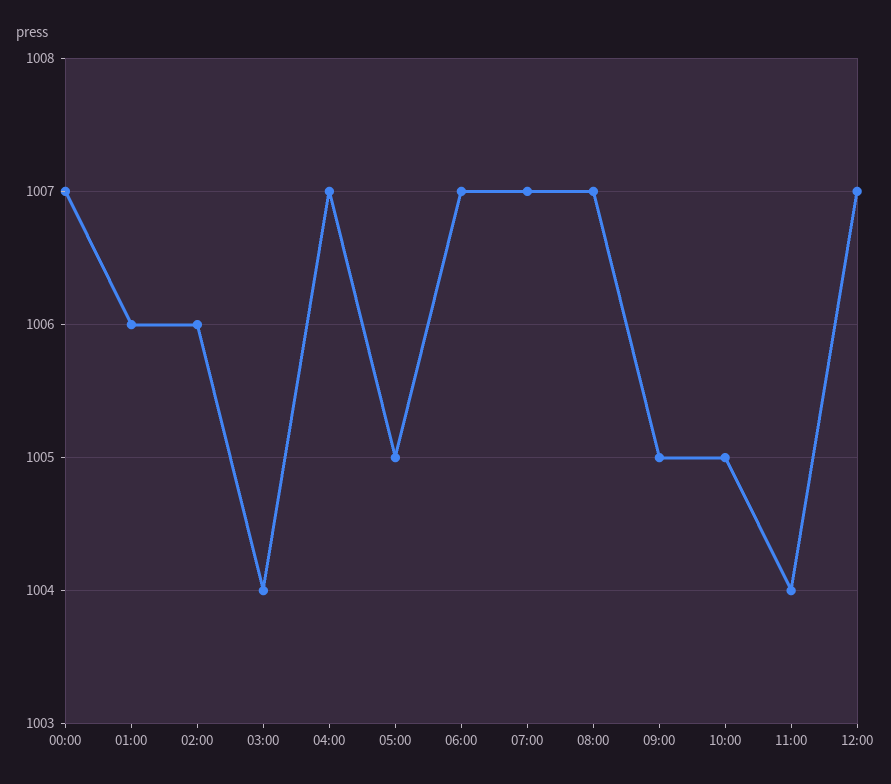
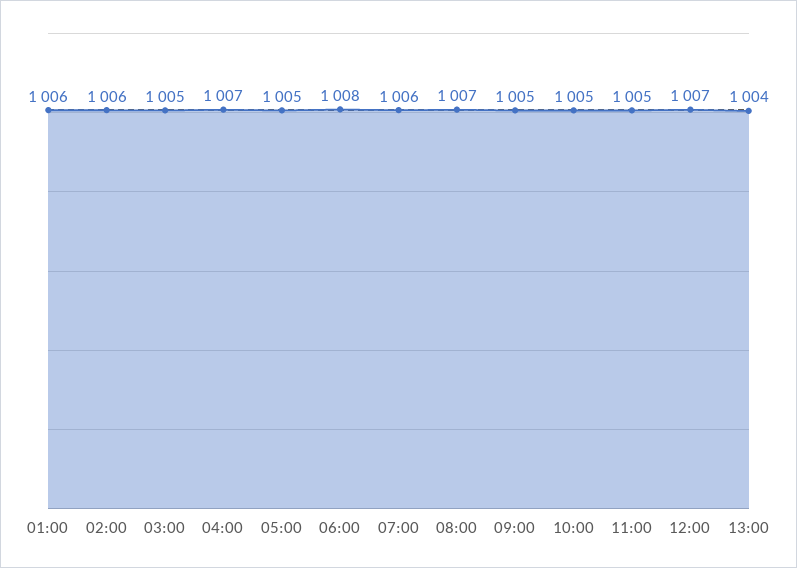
00:00: 1007 -> none
03:00: 1004 -> 1005
06:00: 1007 -> 1008
07:00: 1007 -> 1006
11:00: 1004 -> 1005
13:00: none -> 1004

